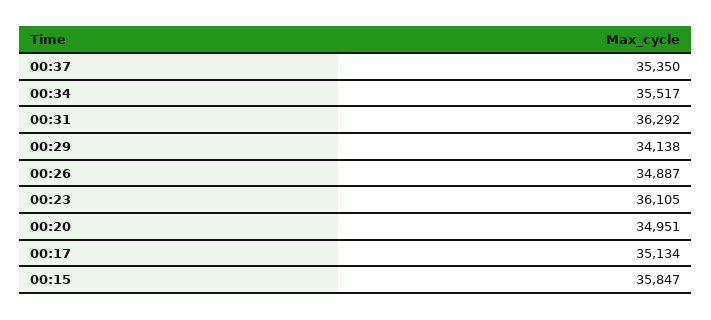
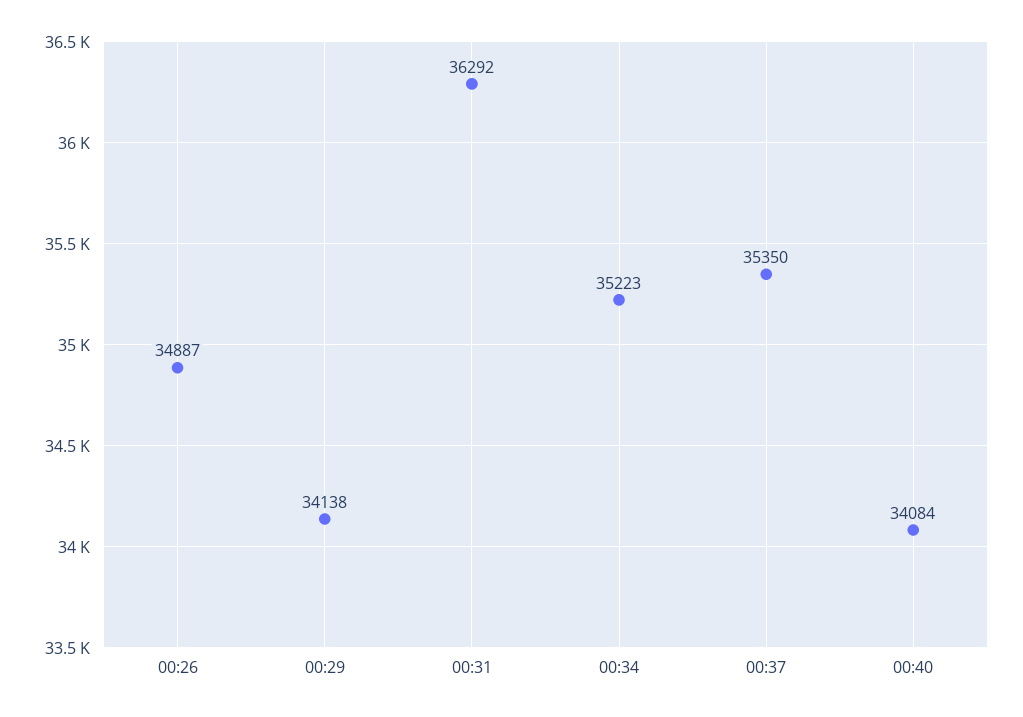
00:34: 35517 -> 35223
00:23: 36105 -> none
00:20: 34951 -> none
00:17: 35134 -> none
00:15: 35847 -> none
00:40: none -> 34084

